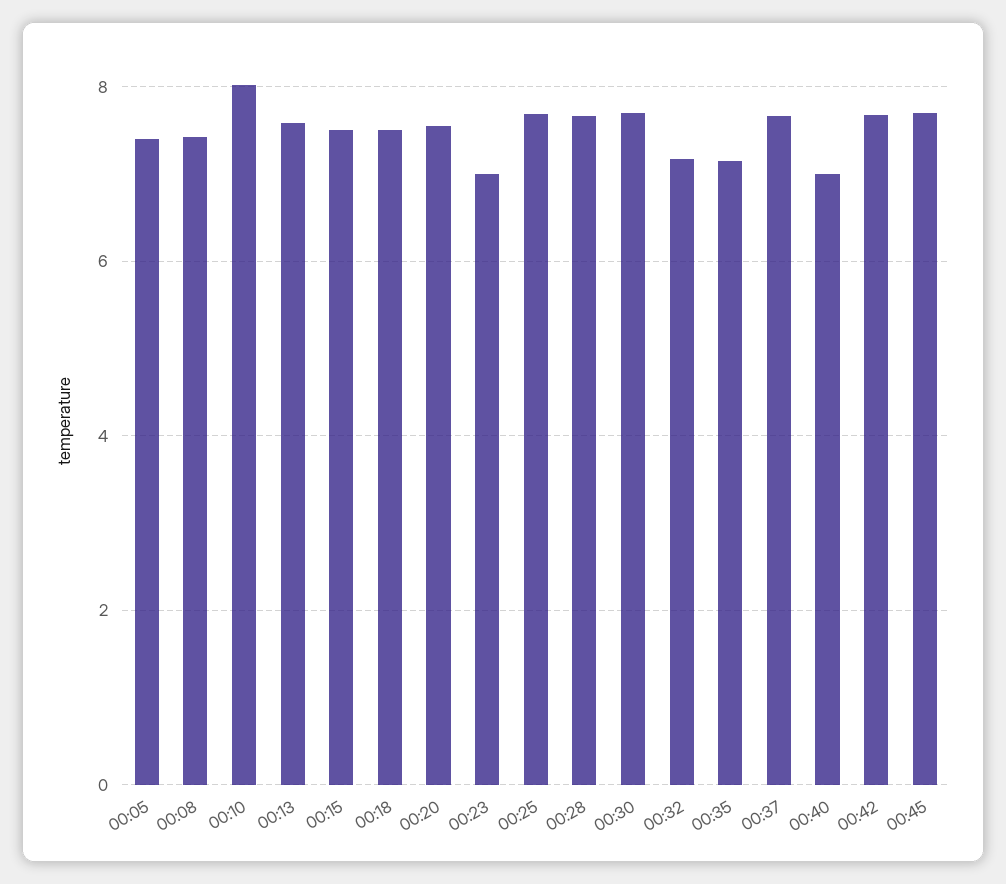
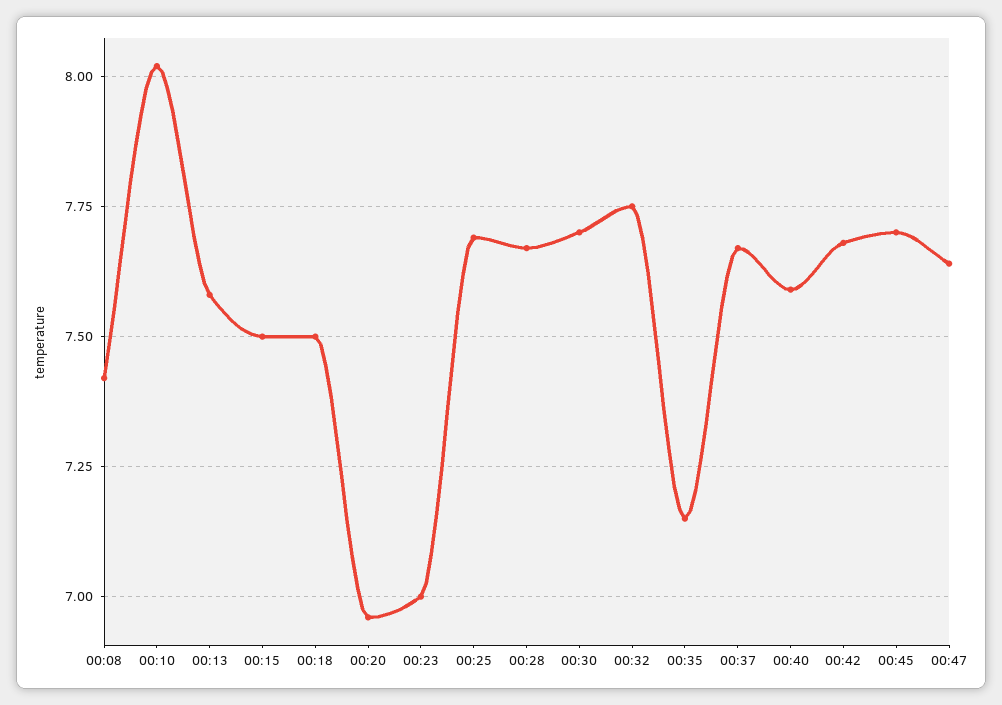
00:05: 7.4 -> none
00:20: 7.6 -> 6.95
00:32: 7.2 -> 7.75
00:40: 7 -> 7.6
00:47: none -> 7.65

